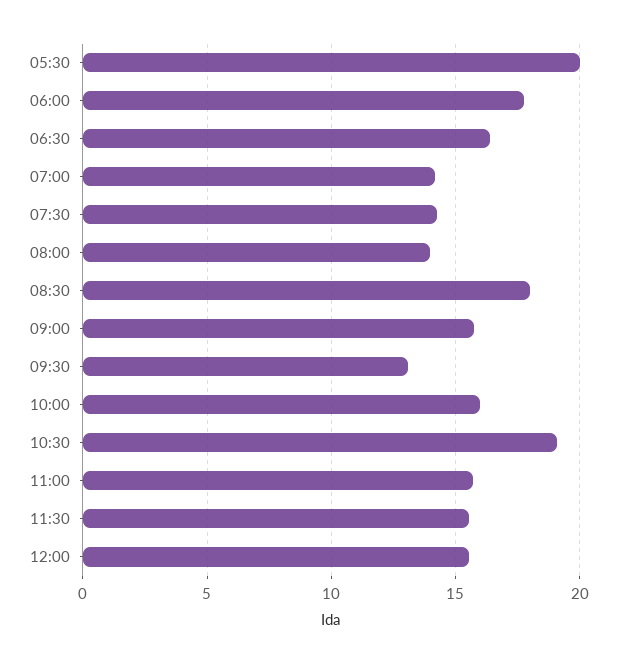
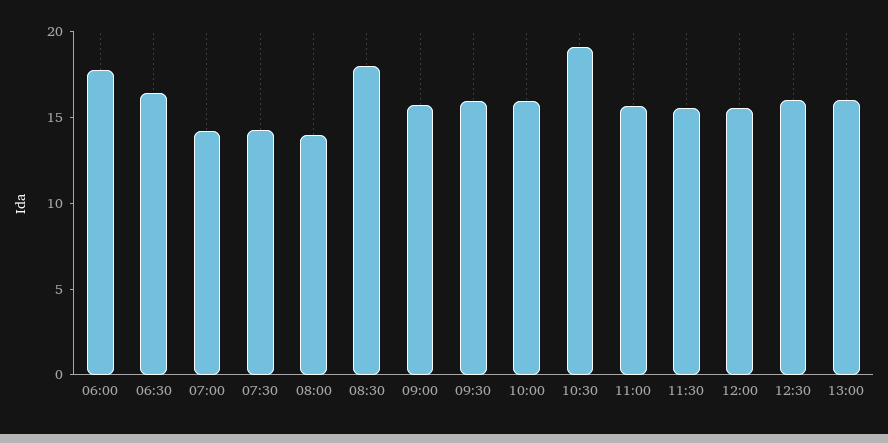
05:30: 20 -> none
09:30: 13 -> 16
12:30: none -> 16
13:00: none -> 16

